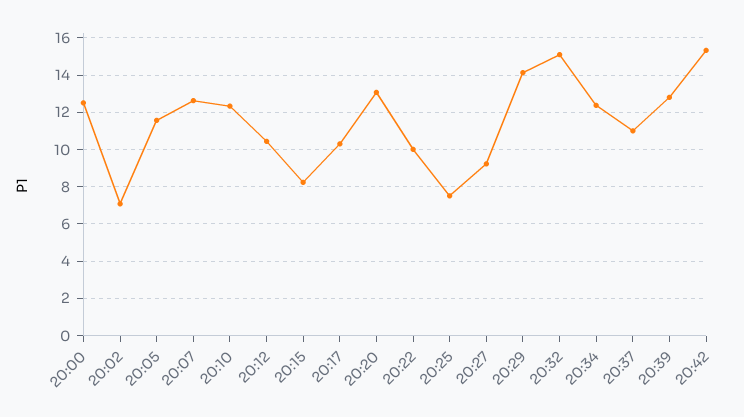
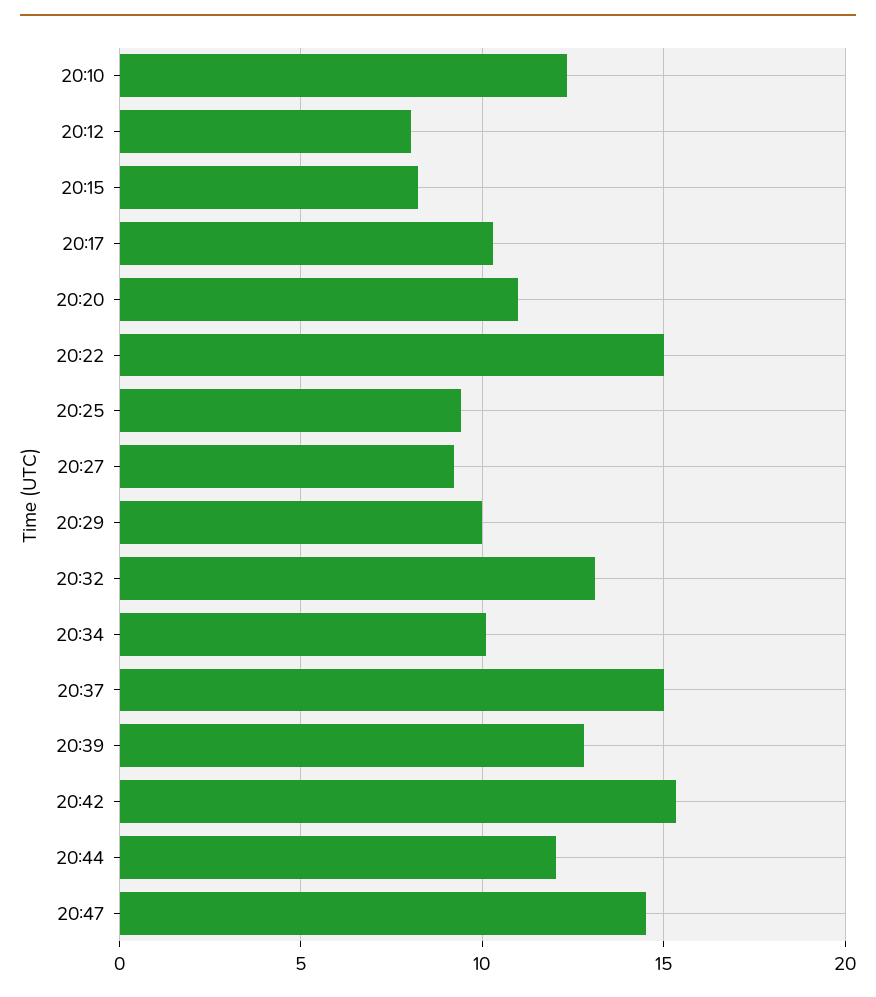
20:00: 12.5 -> none
20:02: 7 -> none
20:05: 11.5 -> none
20:07: 12.5 -> none
20:12: 10.5 -> 8
20:20: 13 -> 11
20:22: 10 -> 15
20:25: 7.5 -> 9.5
20:29: 14 -> 10
20:32: 15 -> 13
20:34: 12.5 -> 10
20:37: 11 -> 15
20:44: none -> 12
20:47: none -> 14.5

